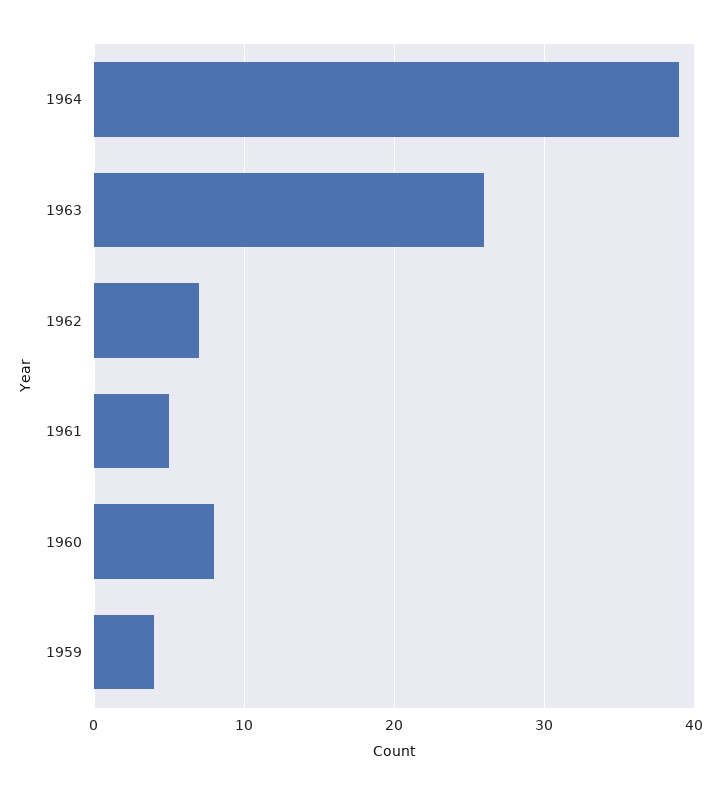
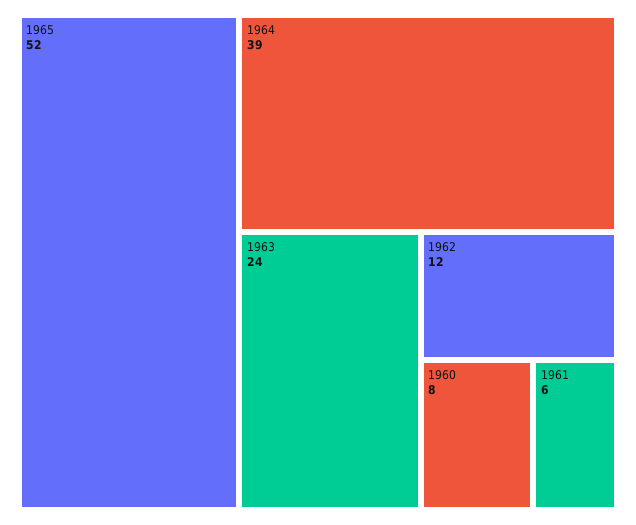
1963: 26 -> 24
1962: 7 -> 12
1961: 5 -> 6
1959: 4 -> none
1965: none -> 52

